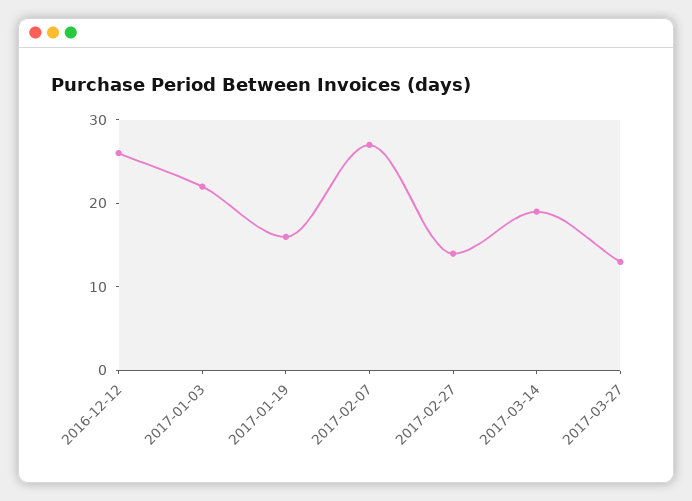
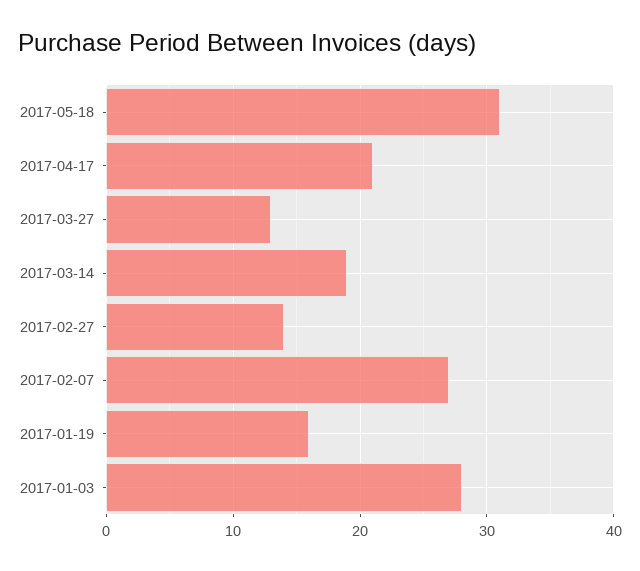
2016-12-12: 26 -> none
2017-01-03: 22 -> 28
2017-05-18: none -> 31
2017-04-17: none -> 21

